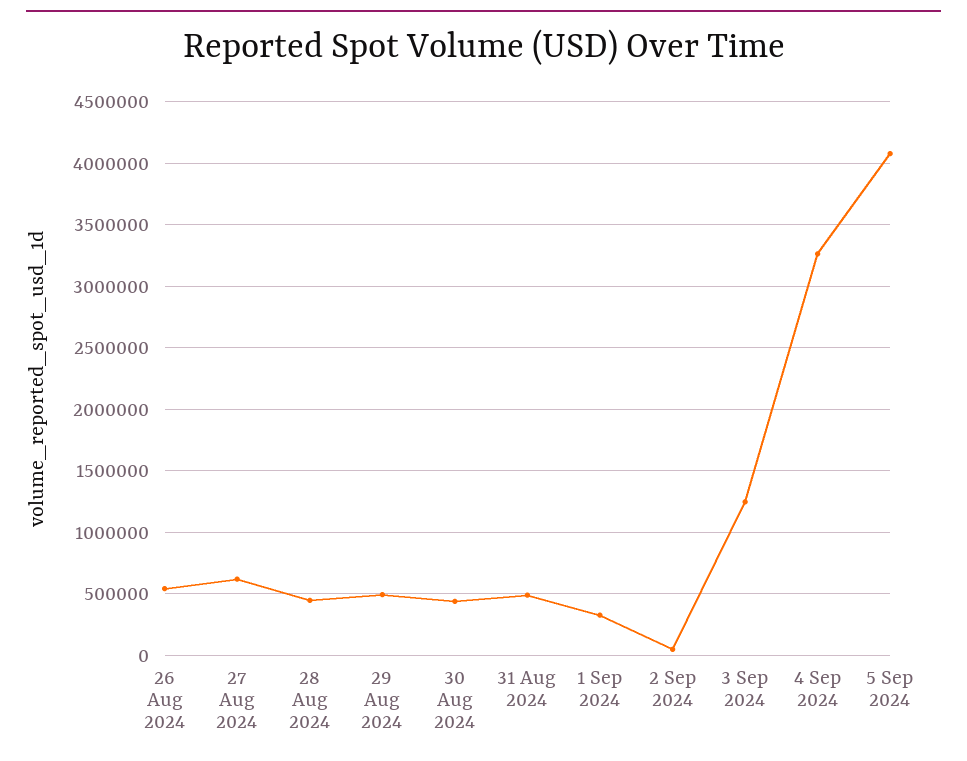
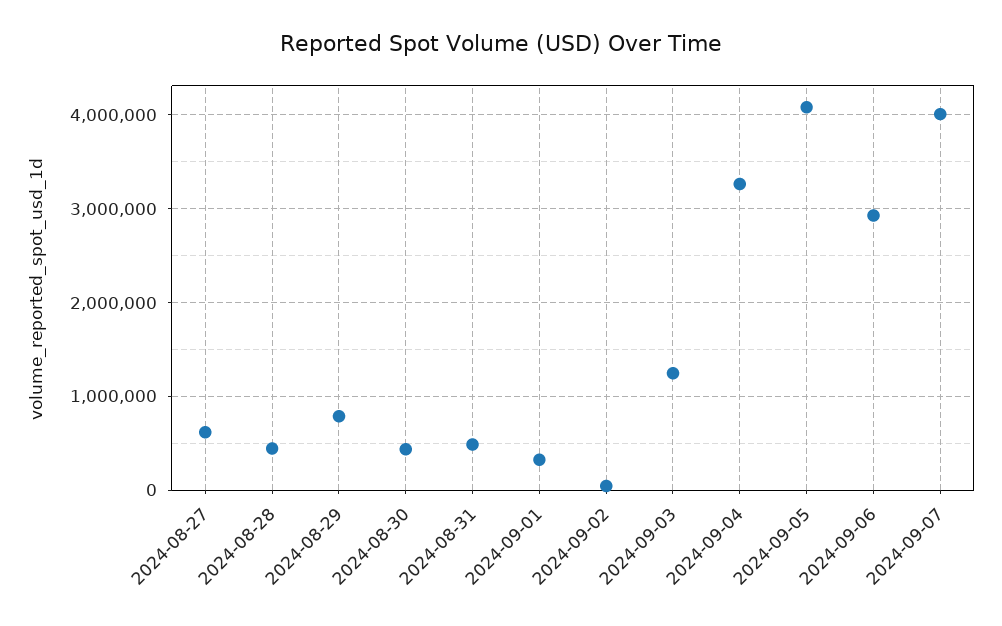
26 Aug 2024: 550000 -> none
29 Aug 2024: 500000 -> 800000
2024-09-06: none -> 2900000
2024-09-07: none -> 4000000

